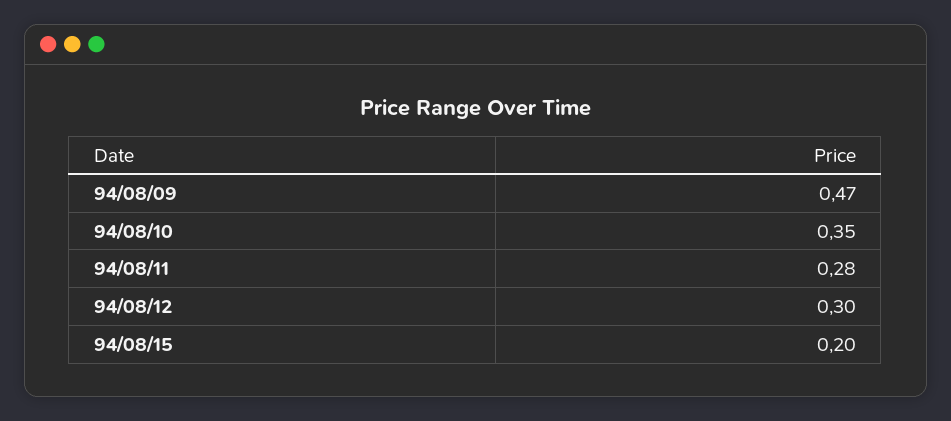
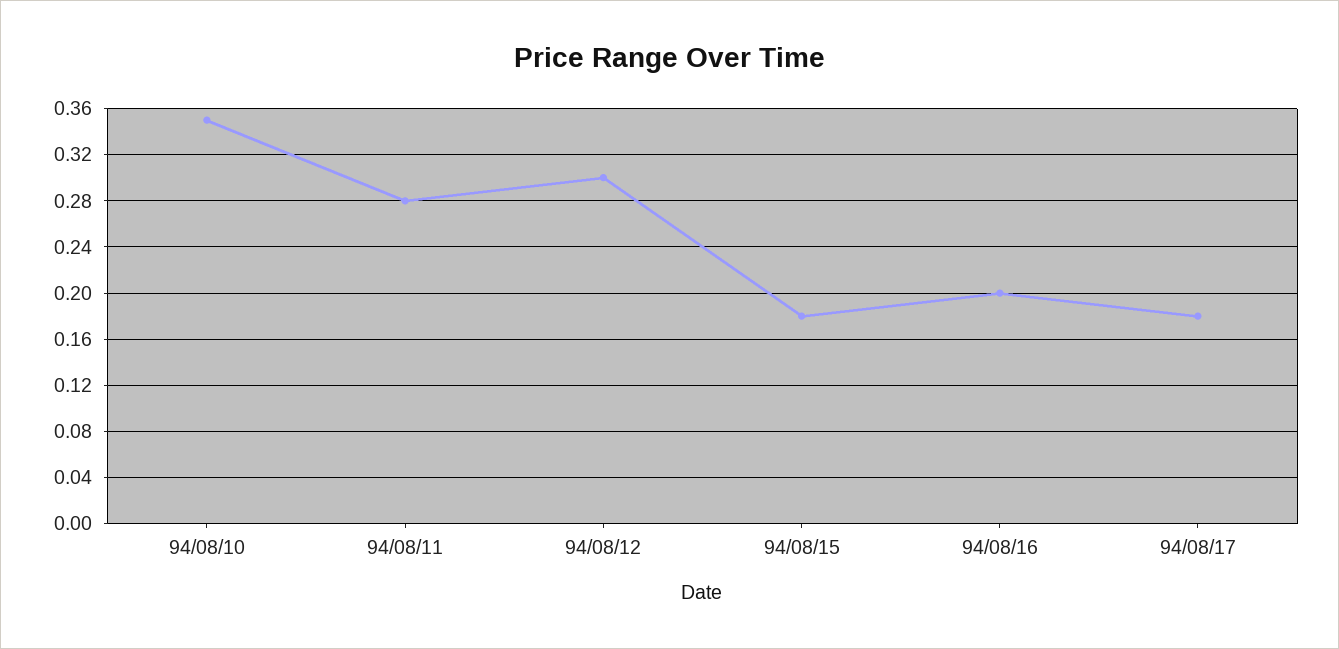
94/08/09: 0.47 -> none
94/08/15: 0.2 -> 0.18
94/08/16: none -> 0.2
94/08/17: none -> 0.18

